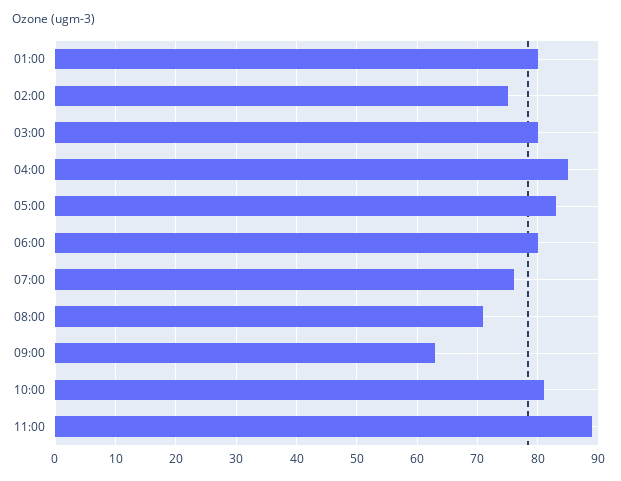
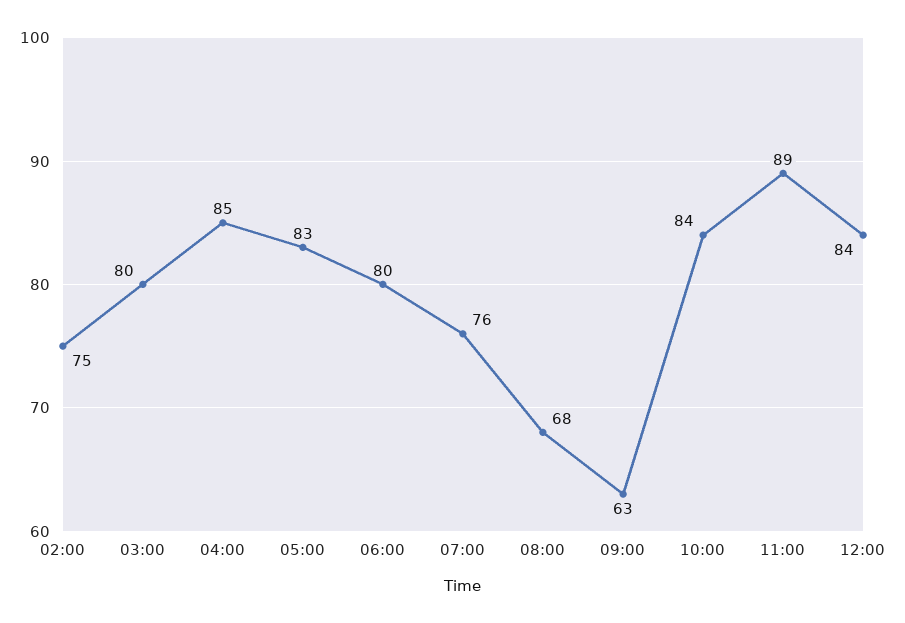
01:00: 80 -> none
08:00: 71 -> 68
10:00: 81 -> 84
12:00: none -> 84

